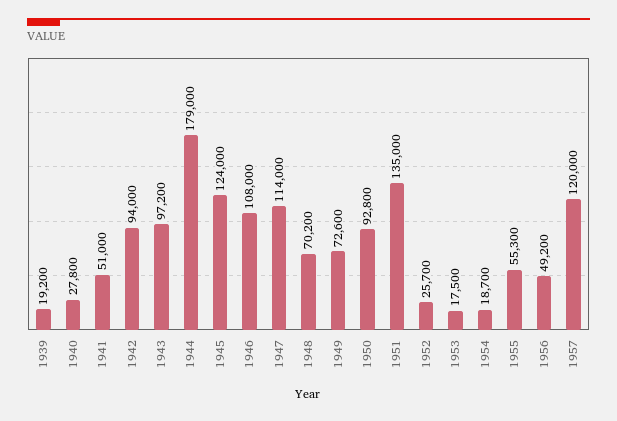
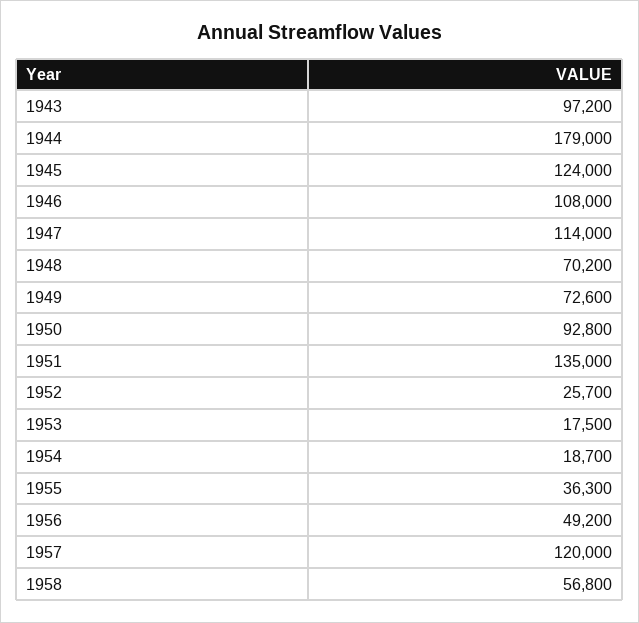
1939: 19200 -> none
1940: 27800 -> none
1941: 51000 -> none
1942: 94000 -> none
1955: 55300 -> 36300
1958: none -> 56800

